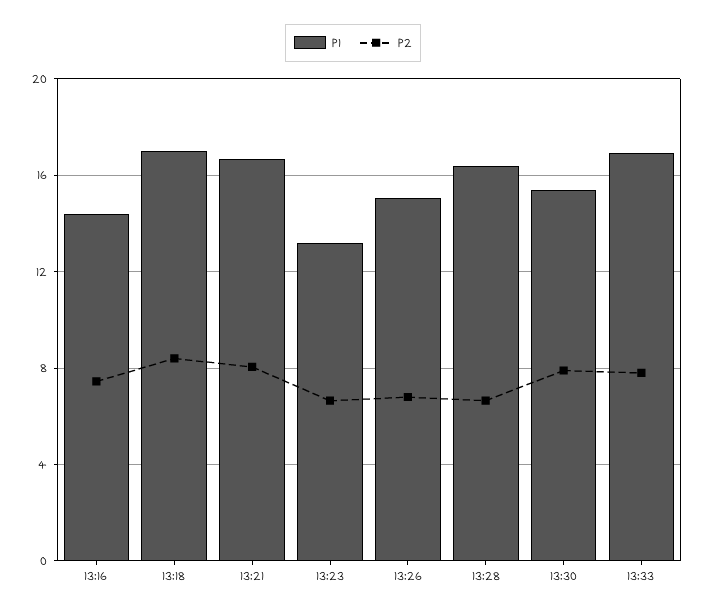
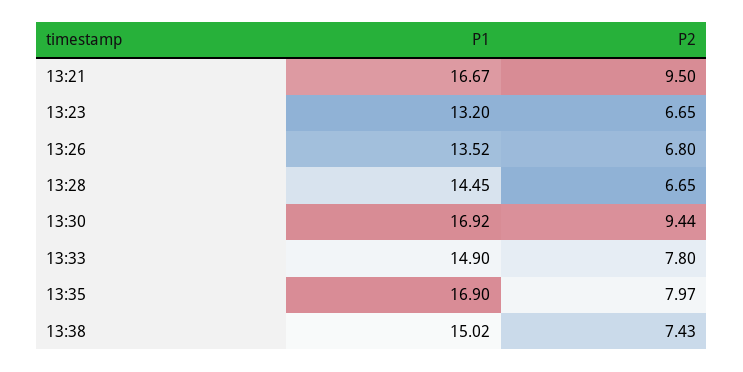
P1, 13:16: 14.5 -> none
P2, 13:16: 7.5 -> none
P1, 13:18: 17 -> none
P2, 13:18: 8.5 -> none
P2, 13:21: 8 -> 9.5
P1, 13:26: 15 -> 13.52
P1, 13:28: 16.5 -> 14.45
P1, 13:30: 15.5 -> 16.92
P2, 13:30: 8 -> 9.44
P1, 13:33: 17 -> 14.9
P1, 13:35: none -> 16.9
P2, 13:35: none -> 7.97
P1, 13:38: none -> 15.02
P2, 13:38: none -> 7.43

